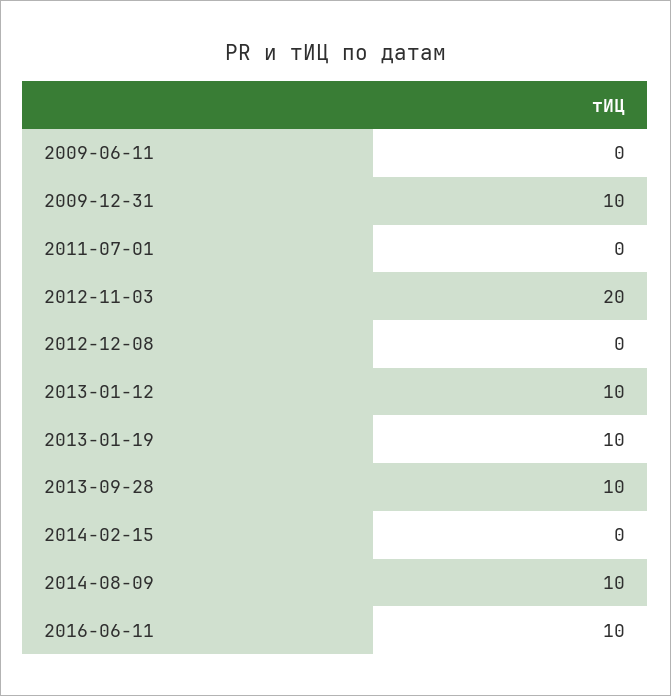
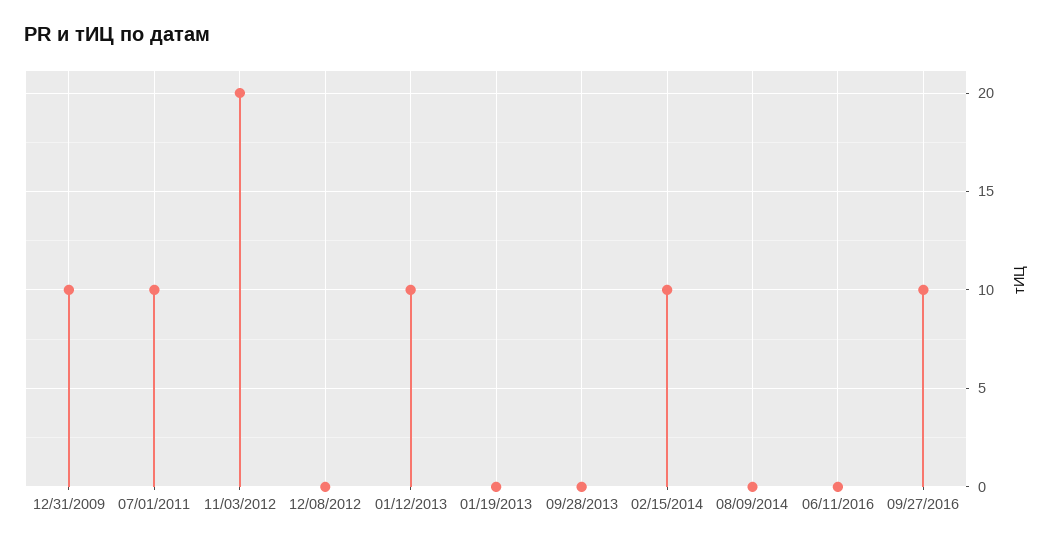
2009-06-11: 0 -> none
2011-07-01: 0 -> 10
2013-01-19: 10 -> 0
2013-09-28: 10 -> 0
2014-02-15: 0 -> 10
2014-08-09: 10 -> 0
2016-06-11: 10 -> 0
09/27/2016: none -> 10

